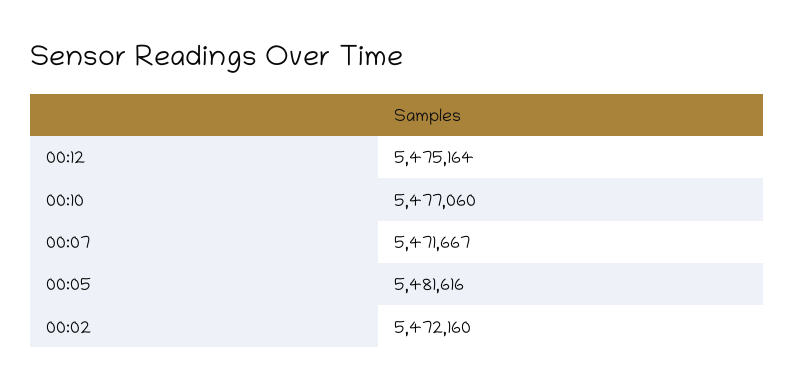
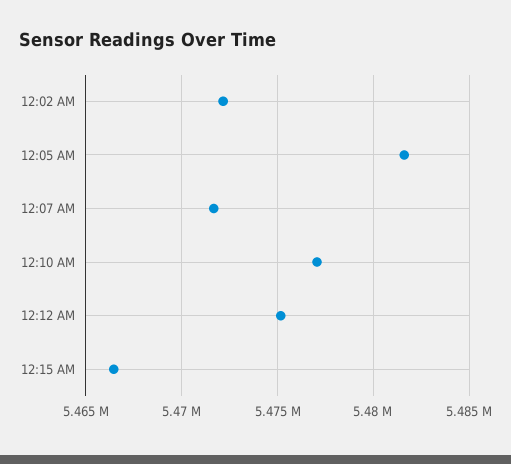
12:15 AM: none -> 5466500

